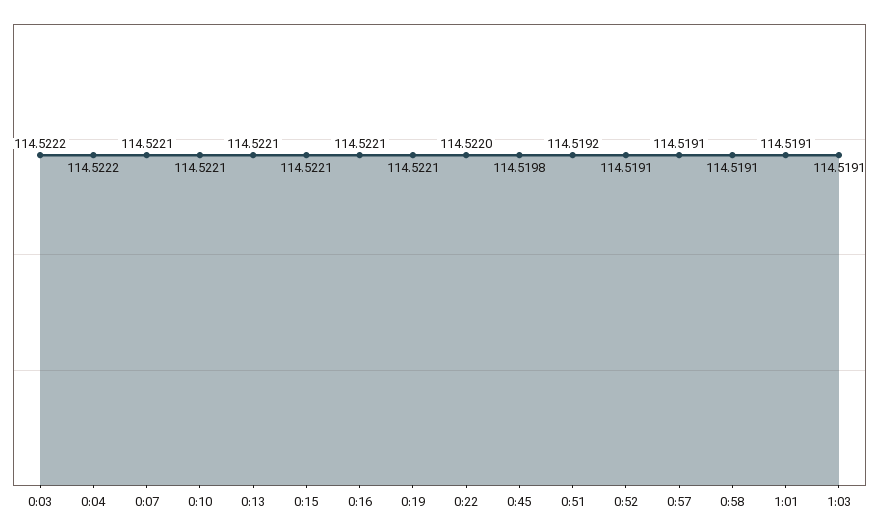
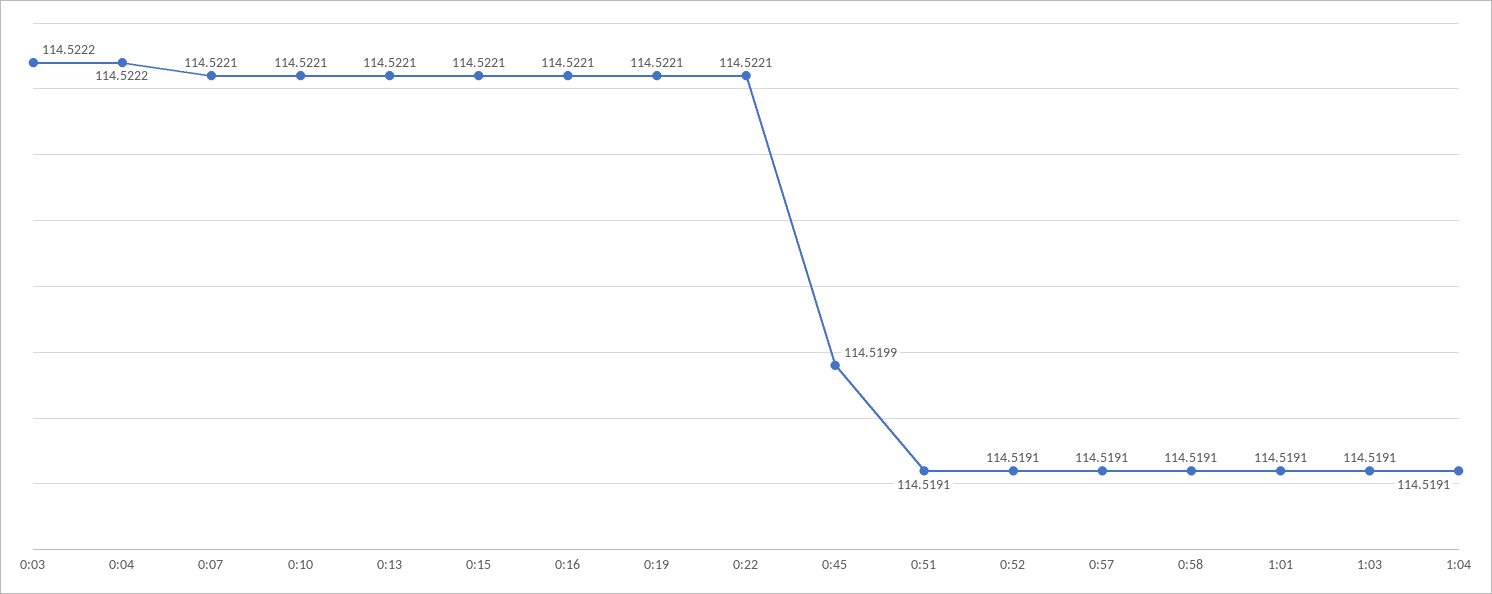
0:22: 114.522 -> 114.5221
0:45: 114.5198 -> 114.5199
0:51: 114.5192 -> 114.5191
1:04: none -> 114.5191

